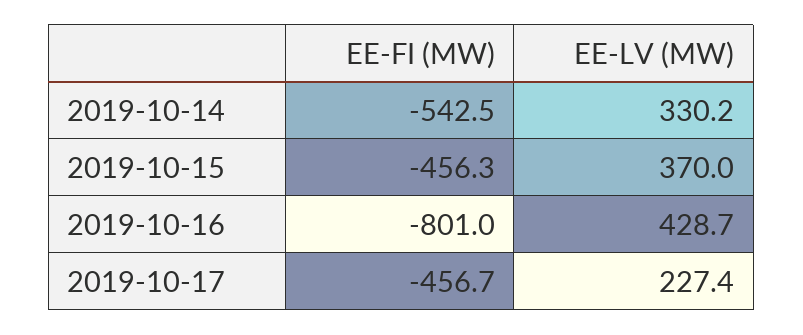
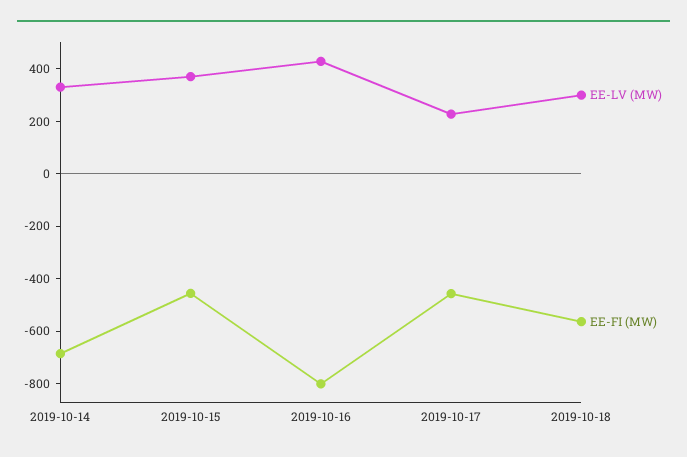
EE-FI (MW), 2019-10-14: -542.5 -> -700
EE-LV (MW), 2019-10-18: none -> 300
EE-FI (MW), 2019-10-18: none -> -550

